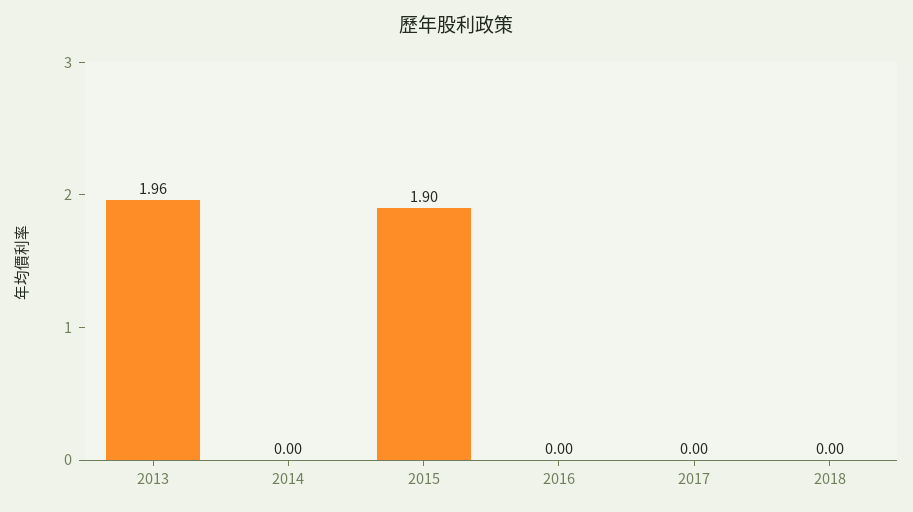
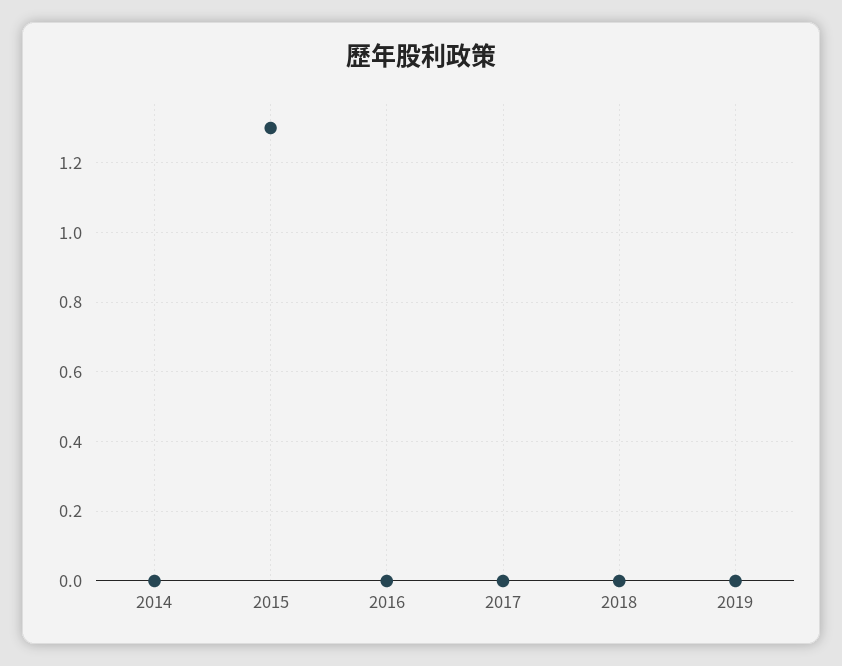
2013: 1.96 -> none
2015: 1.9 -> 1.3
2019: none -> 0

